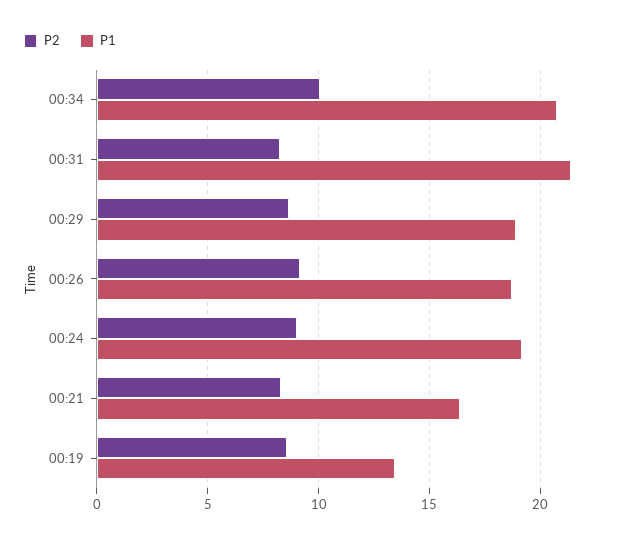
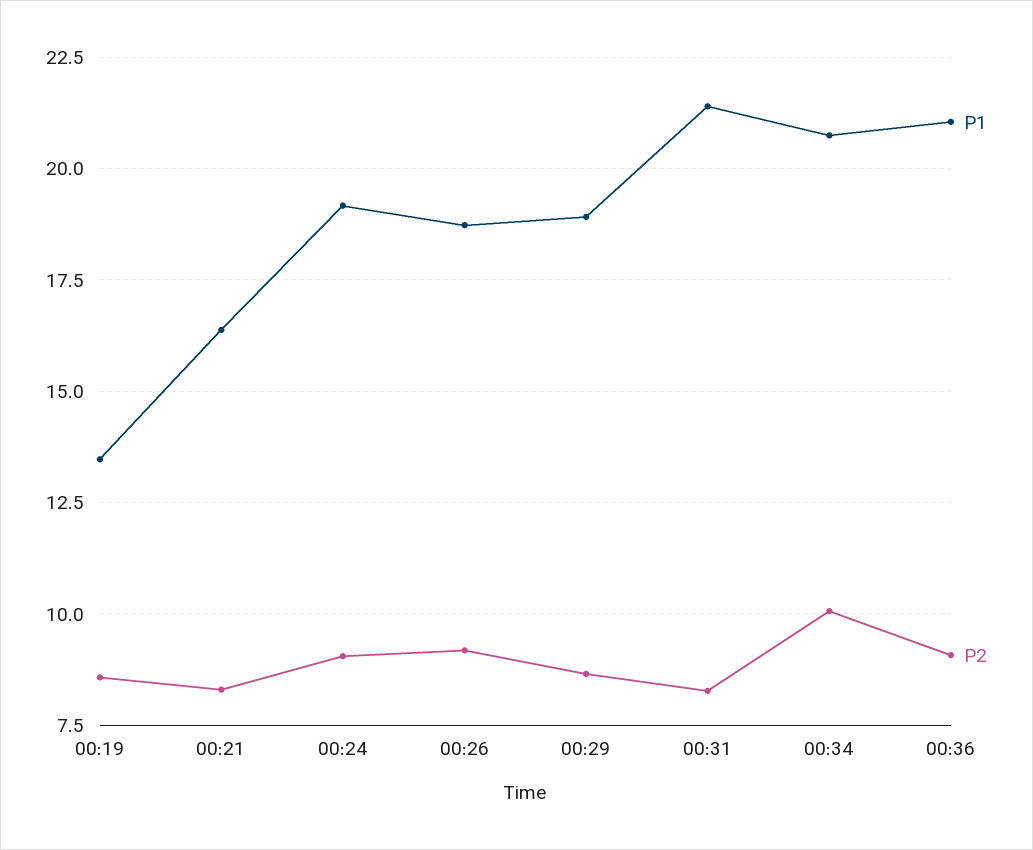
P1, 00:36: none -> 21
P2, 00:36: none -> 9

